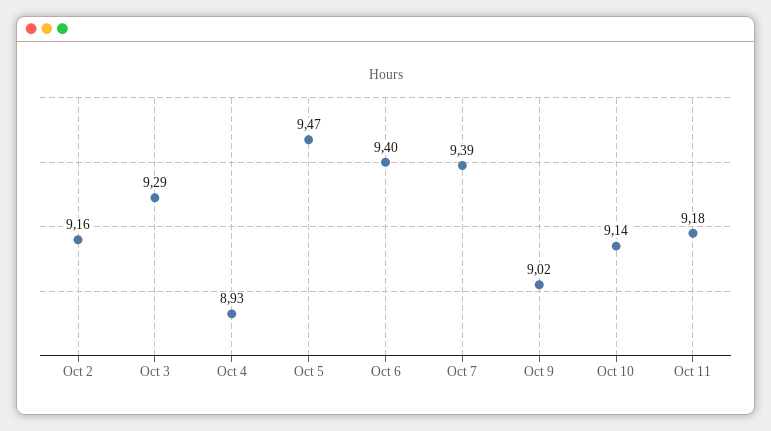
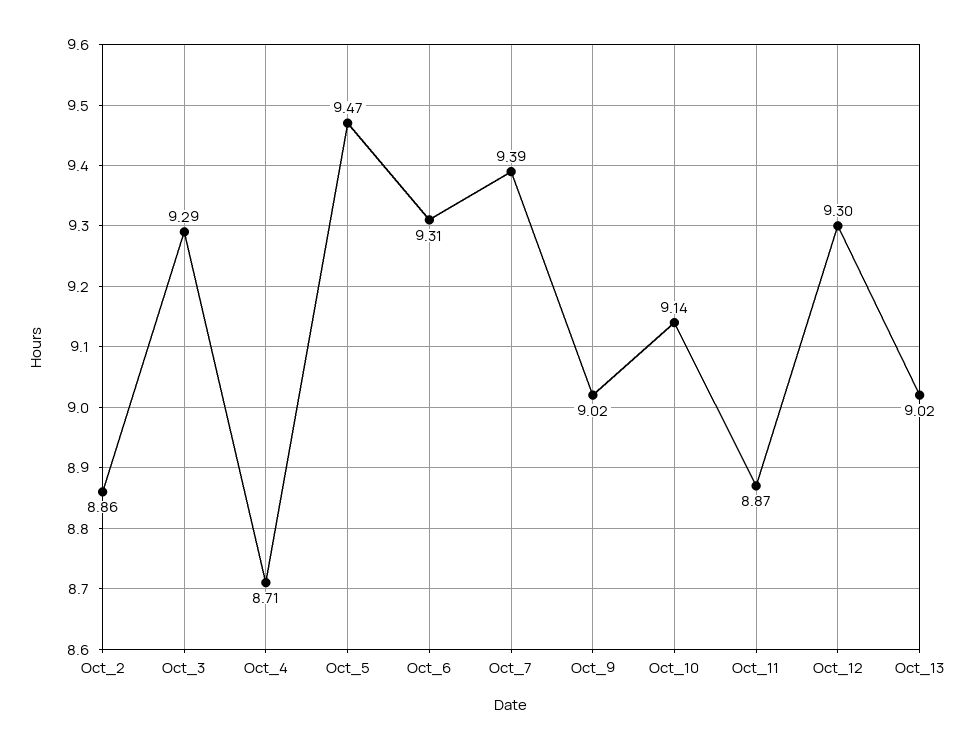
Oct 2: 9.16 -> 8.86
Oct 4: 8.93 -> 8.71
Oct 6: 9.4 -> 9.31
Oct 11: 9.18 -> 8.87
Oct_12: none -> 9.3
Oct_13: none -> 9.02

